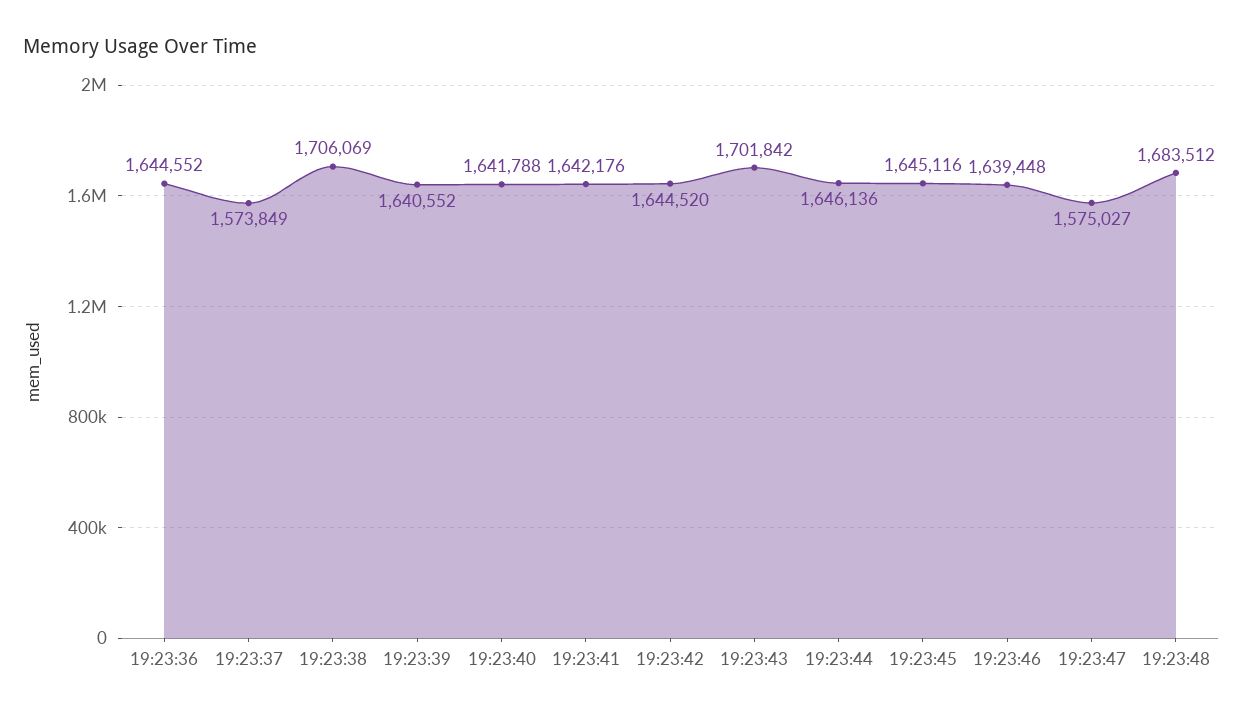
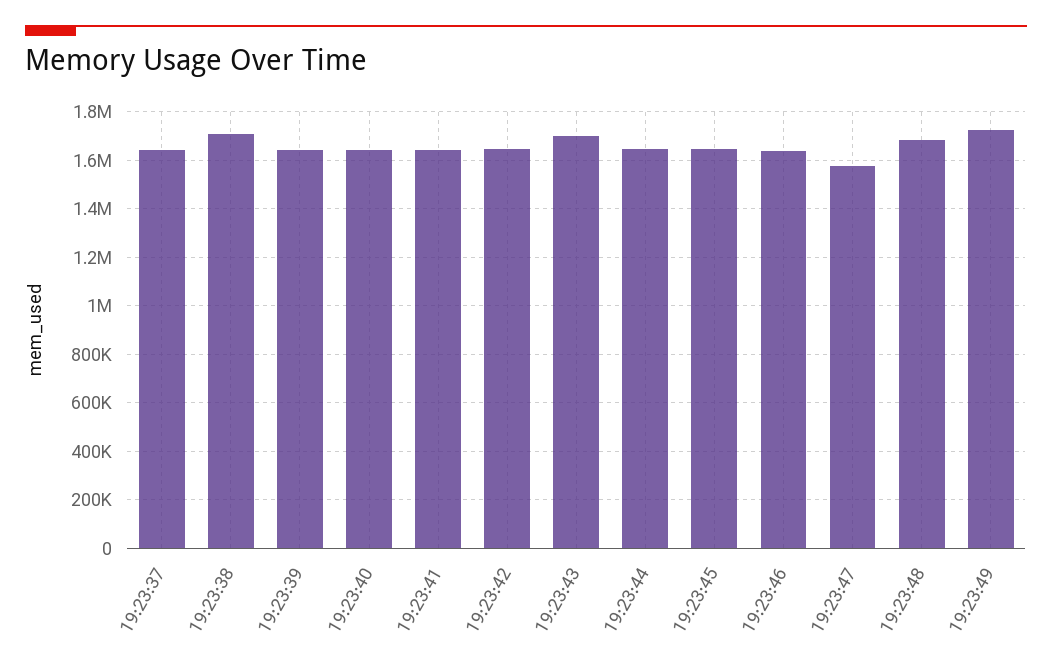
19:23:36: 1644552 -> none
19:23:37: 1573849 -> 1650000
19:23:49: none -> 1725000

